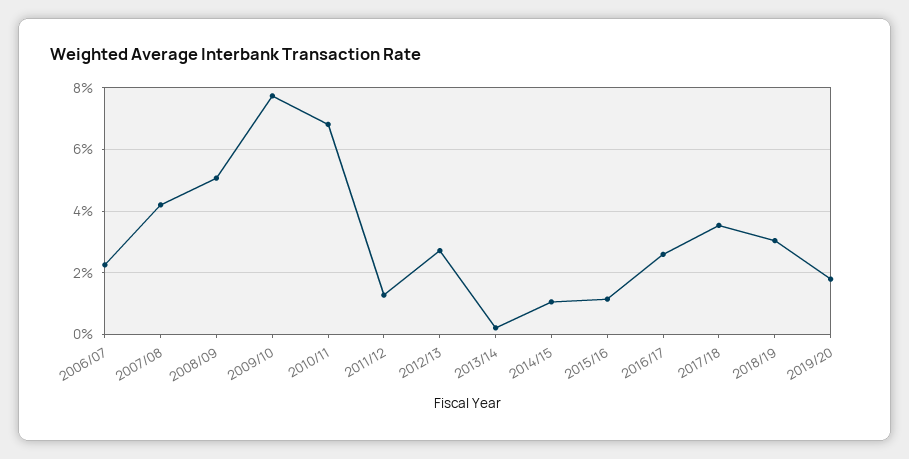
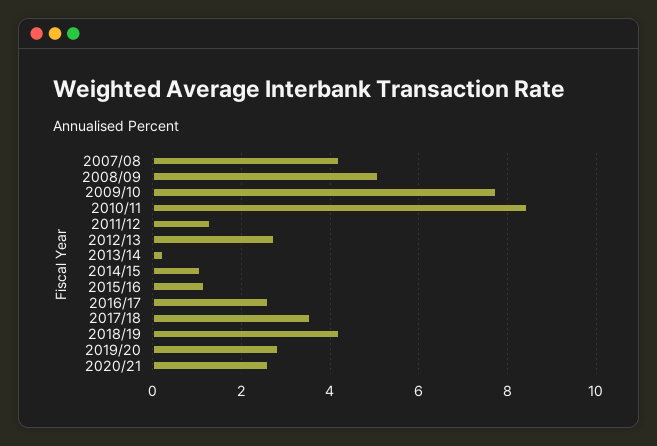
2006/07: 2.2 -> none
2010/11: 6.8 -> 8.4
2018/19: 3 -> 4.2
2019/20: 1.8 -> 2.8
2020/21: none -> 2.6

